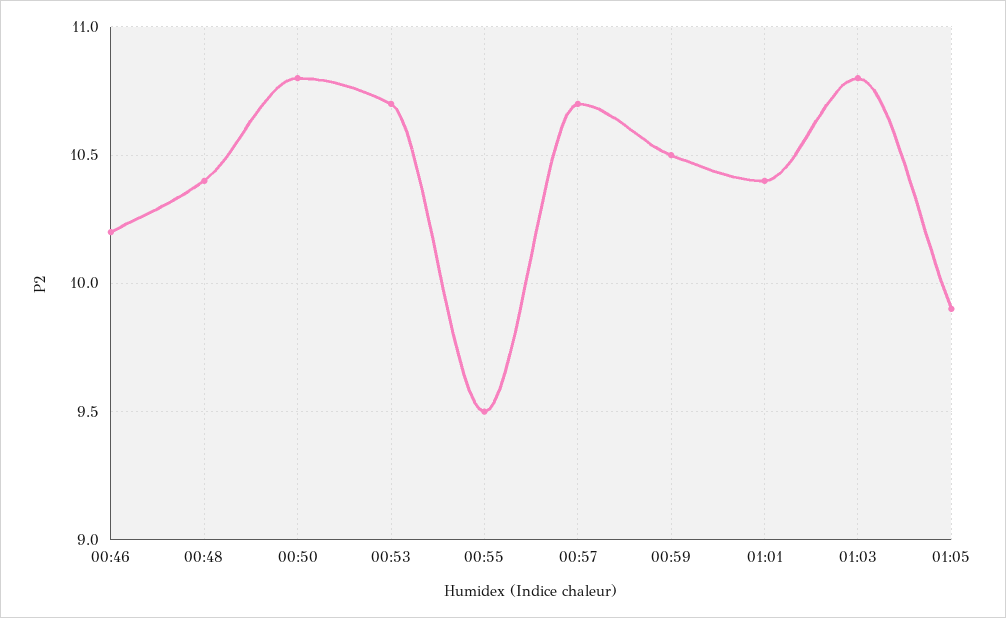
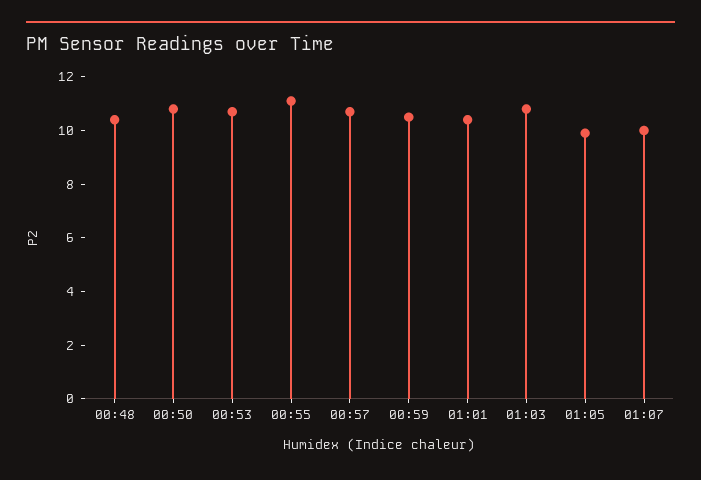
00:46: 10.2 -> none
00:55: 9.5 -> 11
01:07: none -> 10

